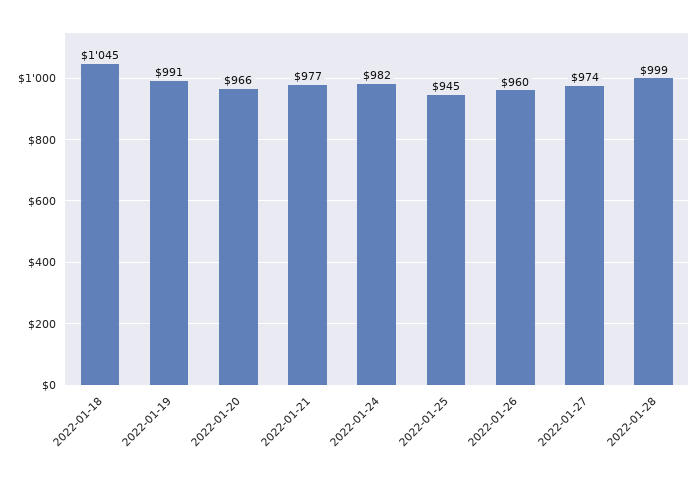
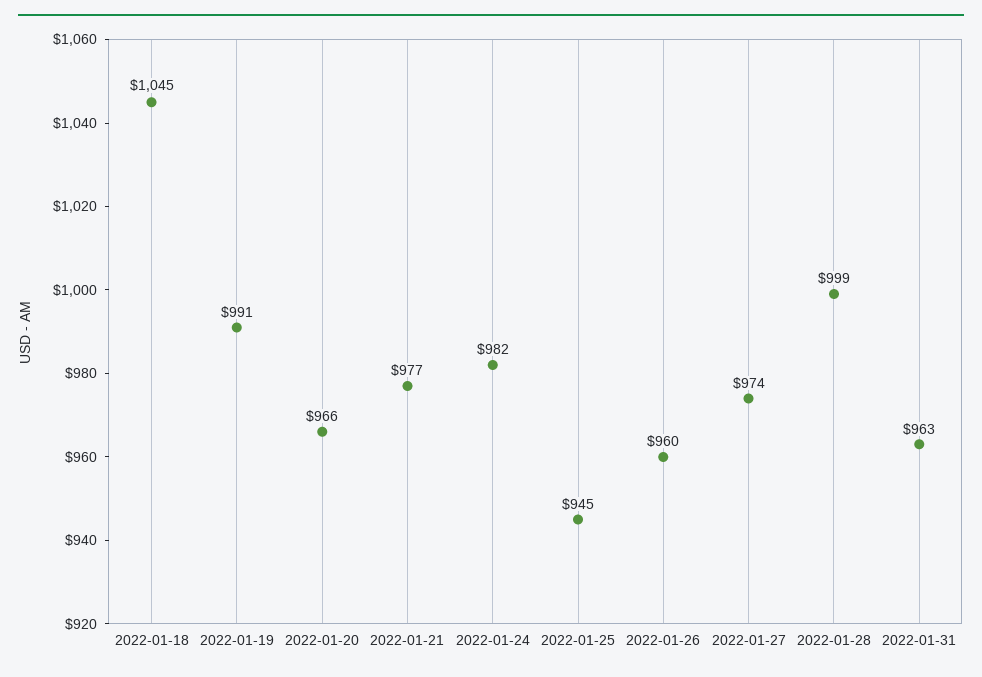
2022-01-31: none -> 963

